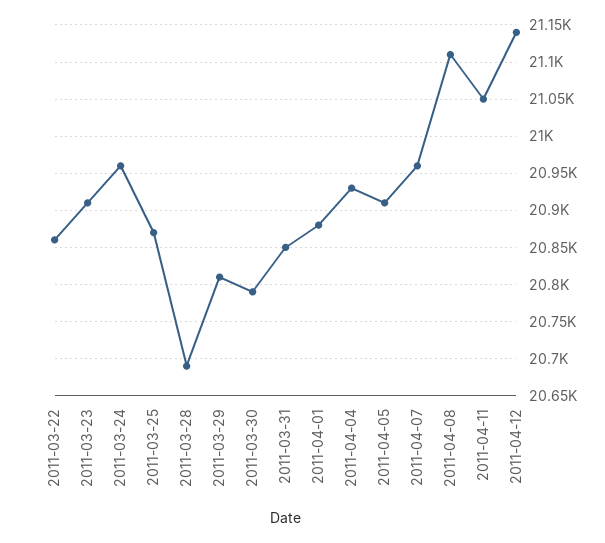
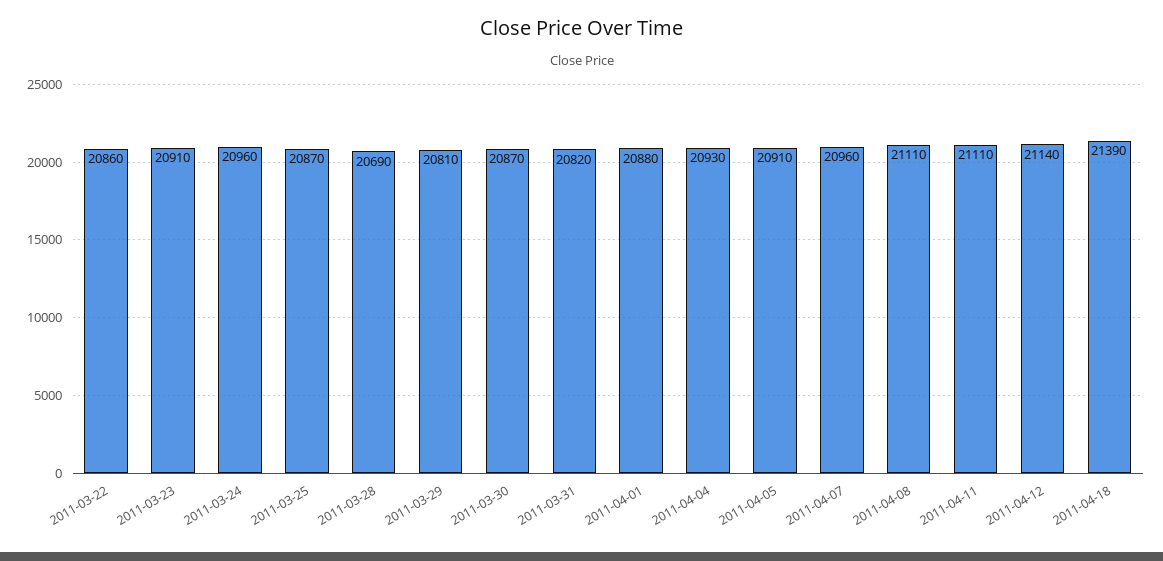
2011-03-30: 20790 -> 20870
2011-03-31: 20850 -> 20820
2011-04-11: 21050 -> 21110
2011-04-18: none -> 21390

